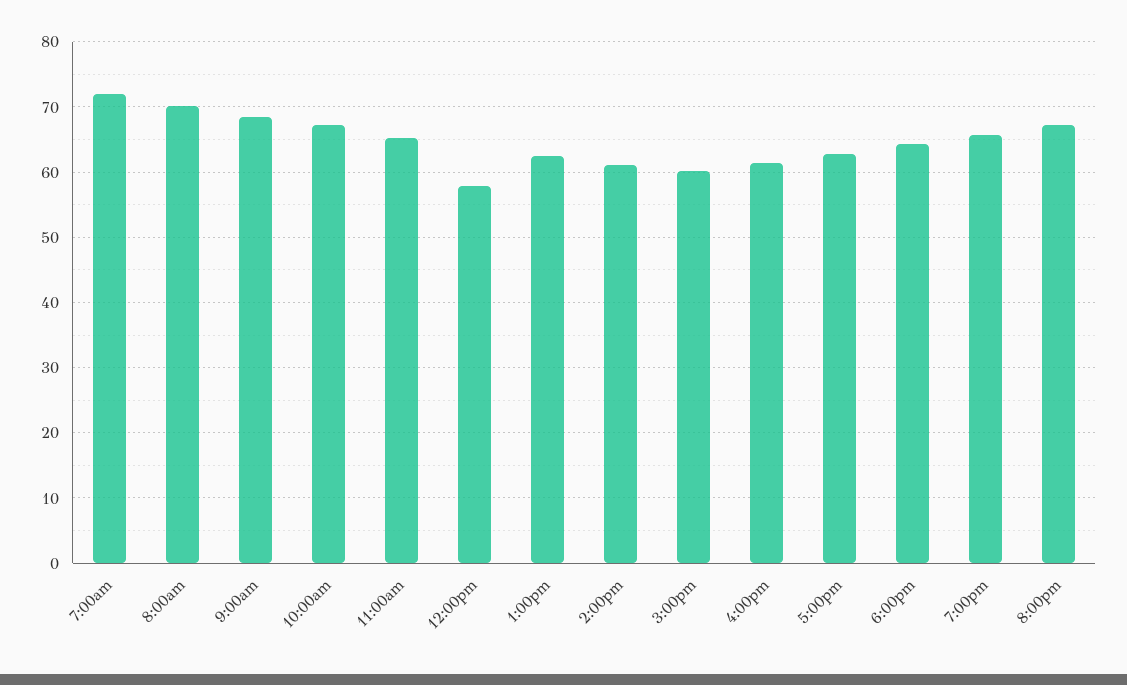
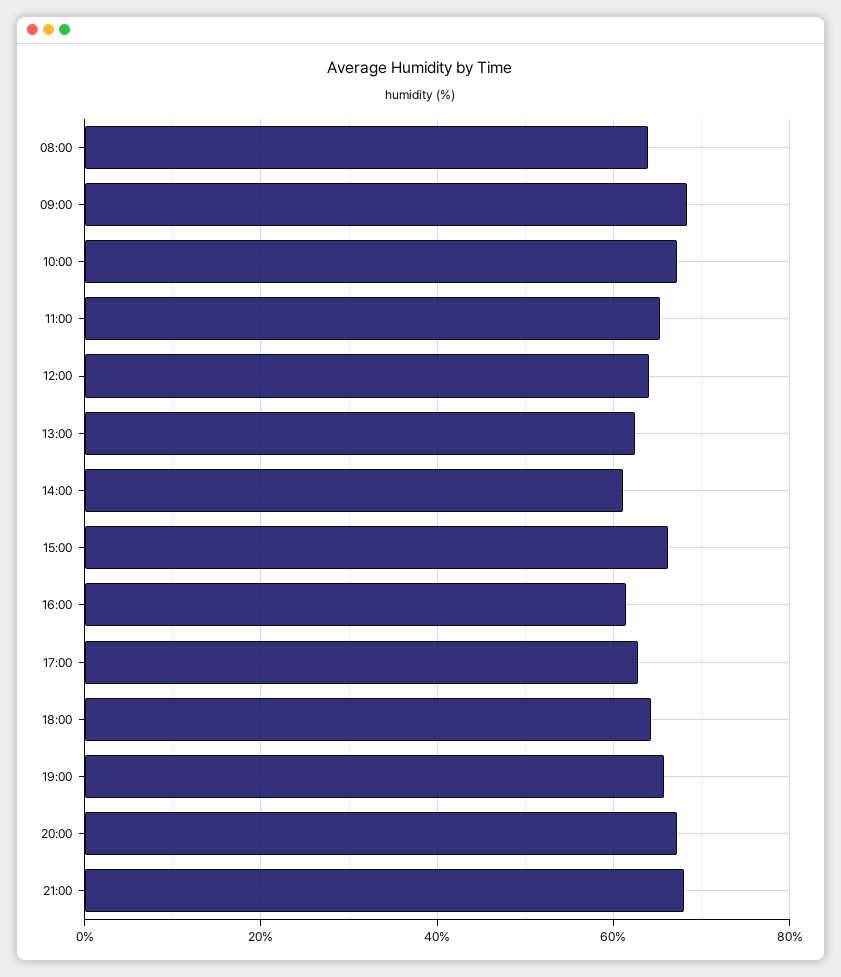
7:00am: 72 -> none
8:00am: 70 -> 64
12:00pm: 58 -> 64
3:00pm: 60 -> 66
21:00: none -> 68

